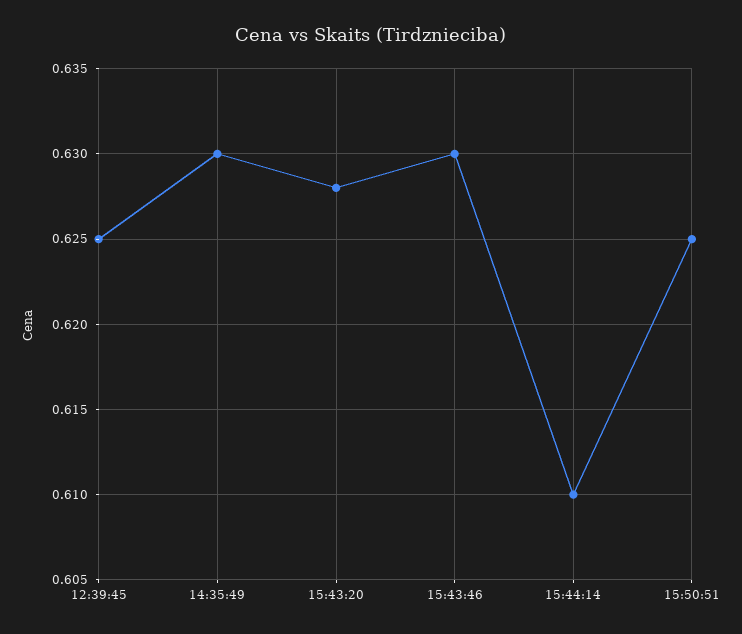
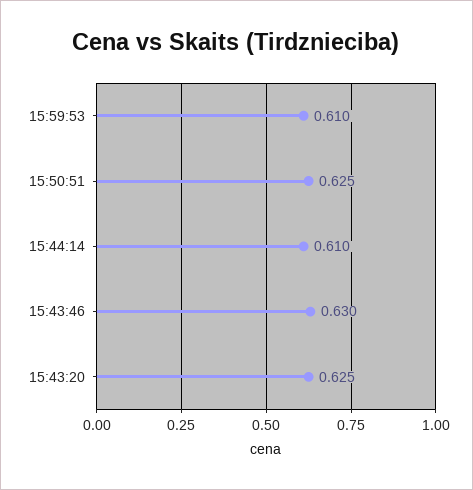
12:39:45: 0.625 -> none
14:35:49: 0.63 -> none
15:43:20: 0.628 -> 0.625
15:59:53: none -> 0.61

